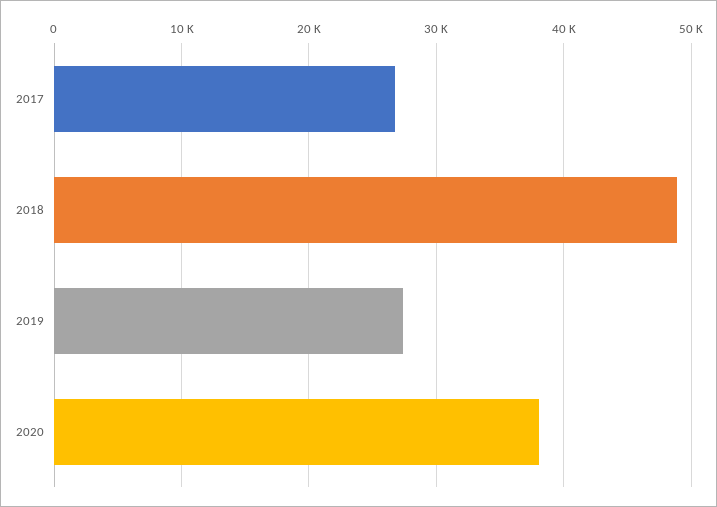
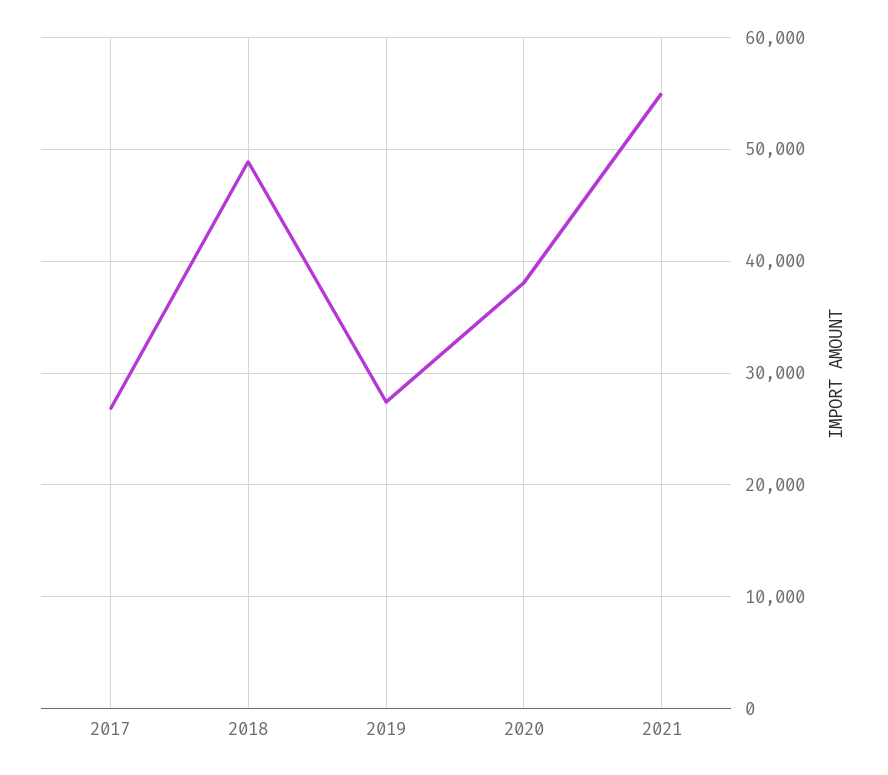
2021: none -> 55000

